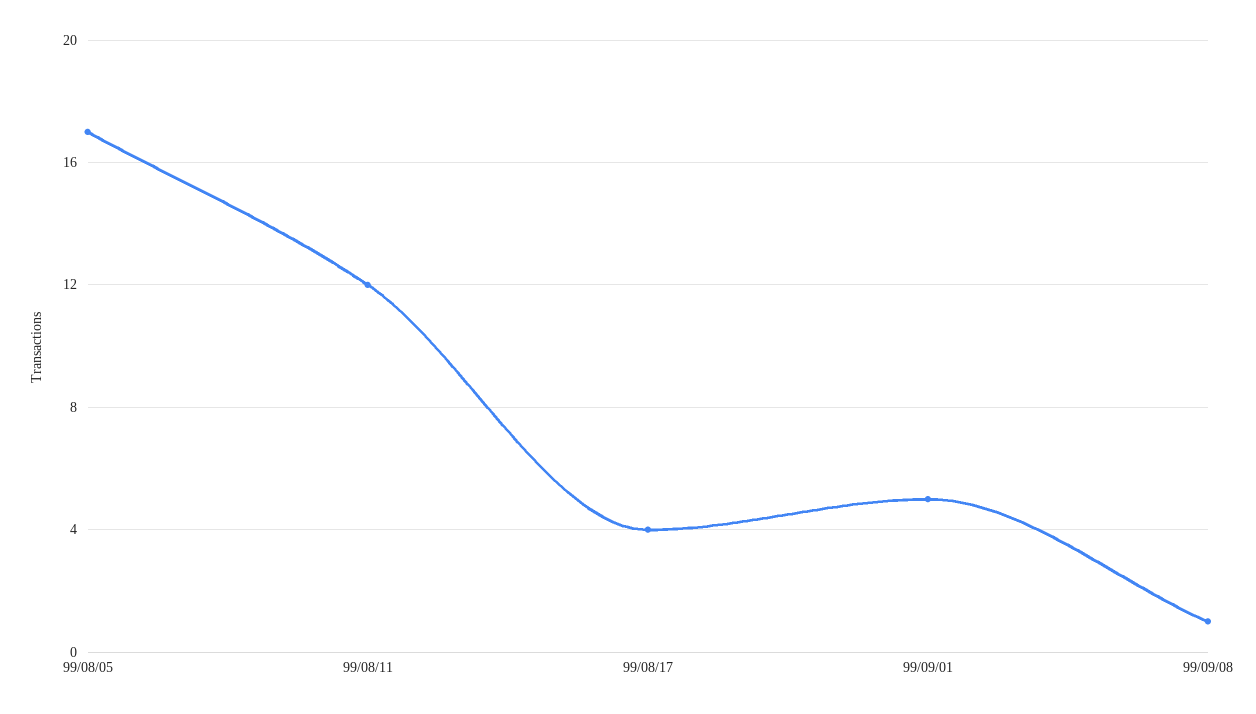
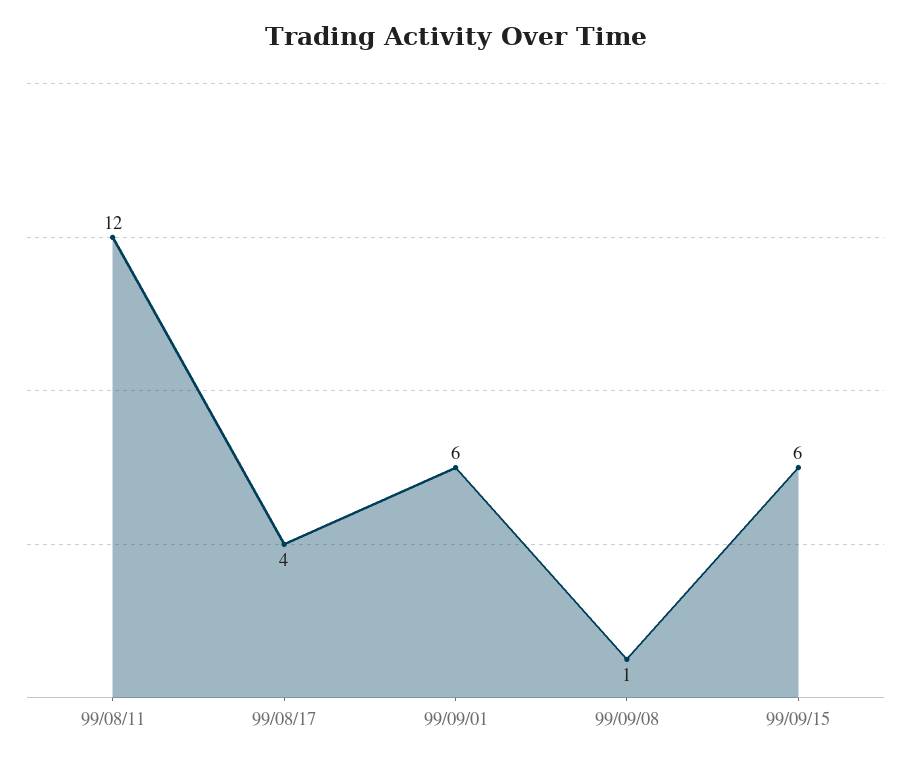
99/08/05: 17 -> none
99/09/01: 5 -> 6
99/09/15: none -> 6

